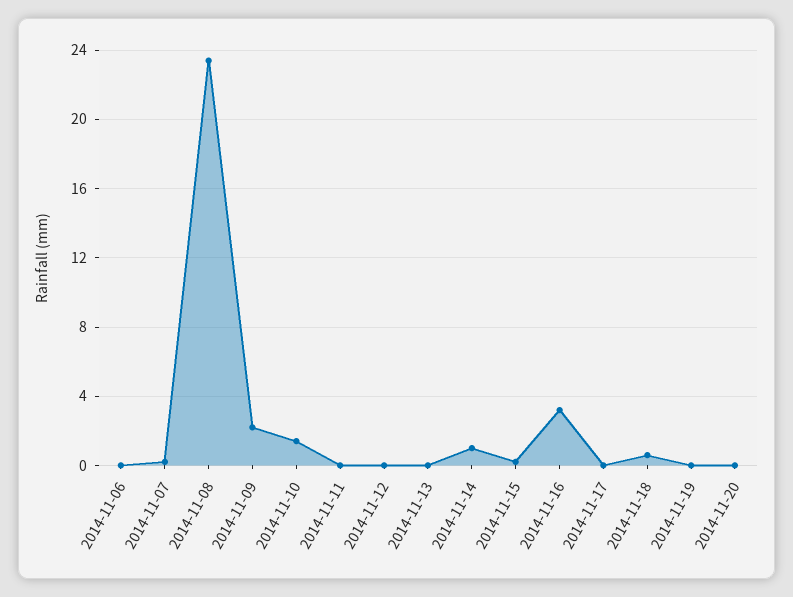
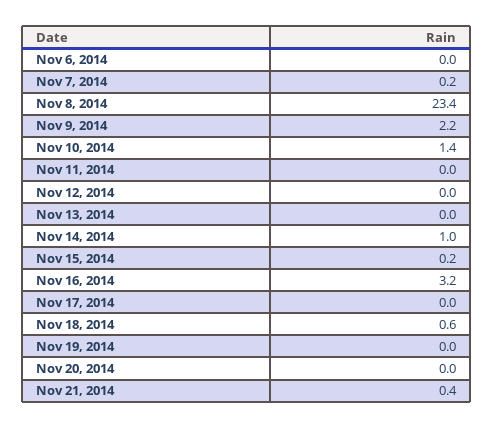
Nov 21, 2014: none -> 0.4

